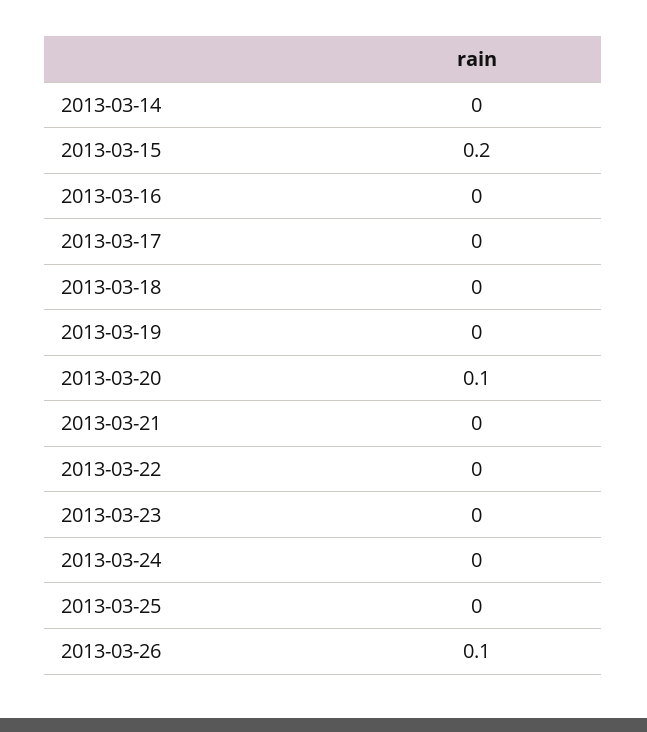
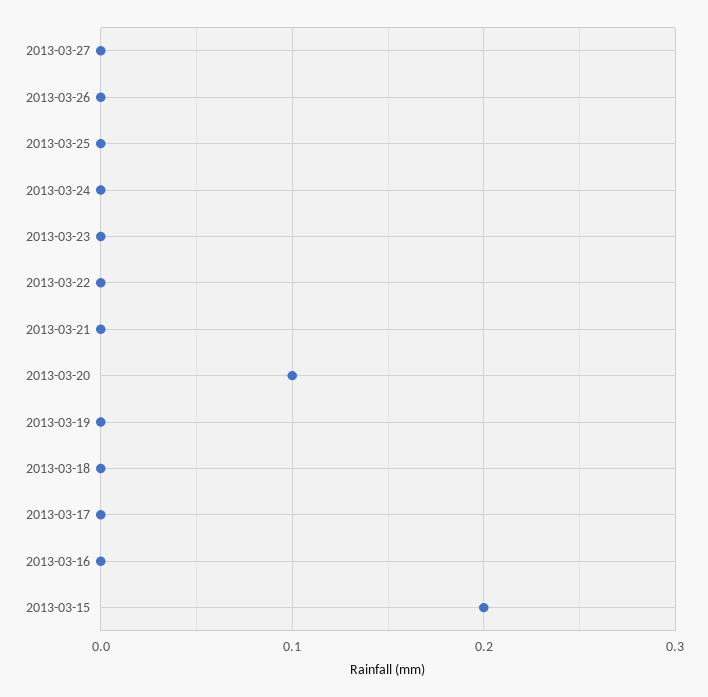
2013-03-14: 0 -> none
2013-03-26: 0.1 -> 0
2013-03-27: none -> 0

